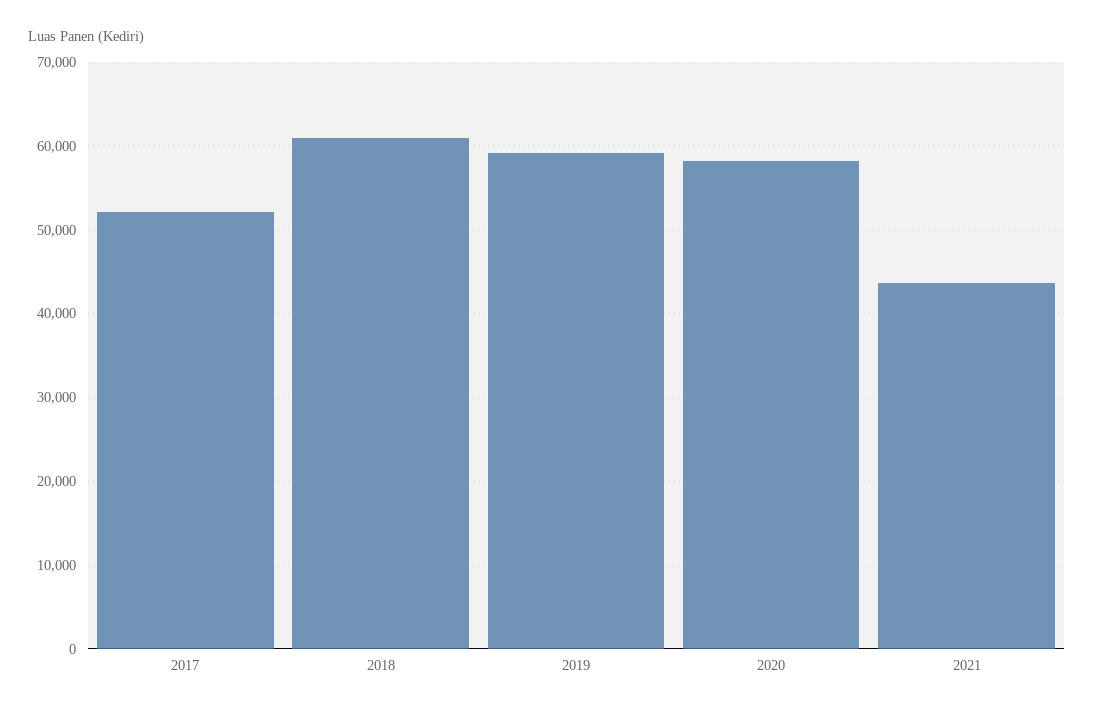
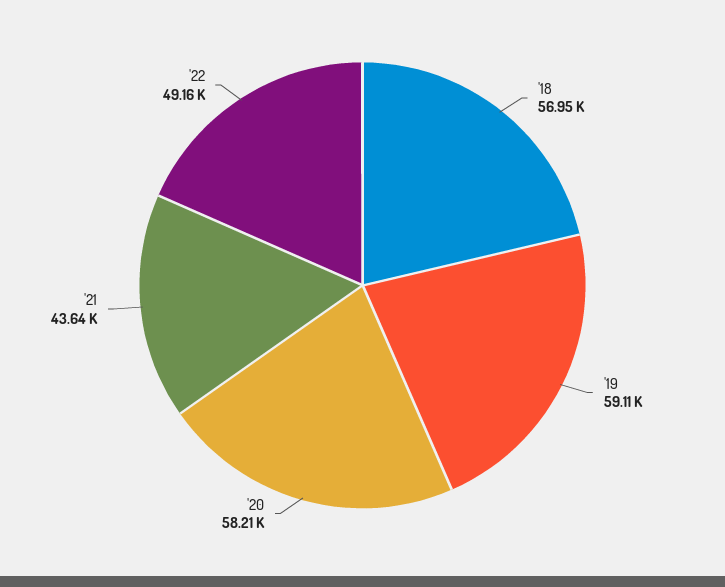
2017: 52000 -> none
2018: 61000 -> 56950
'22: none -> 49160

